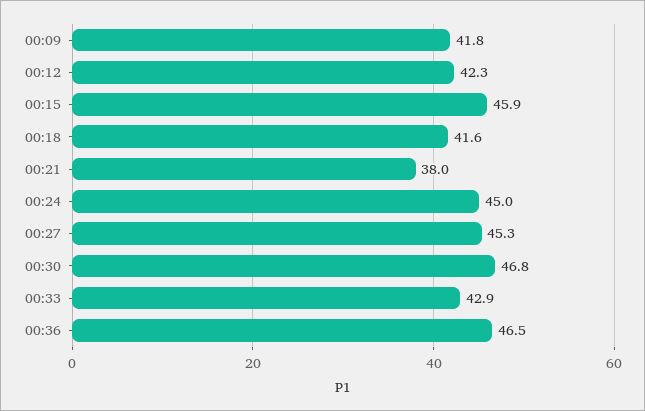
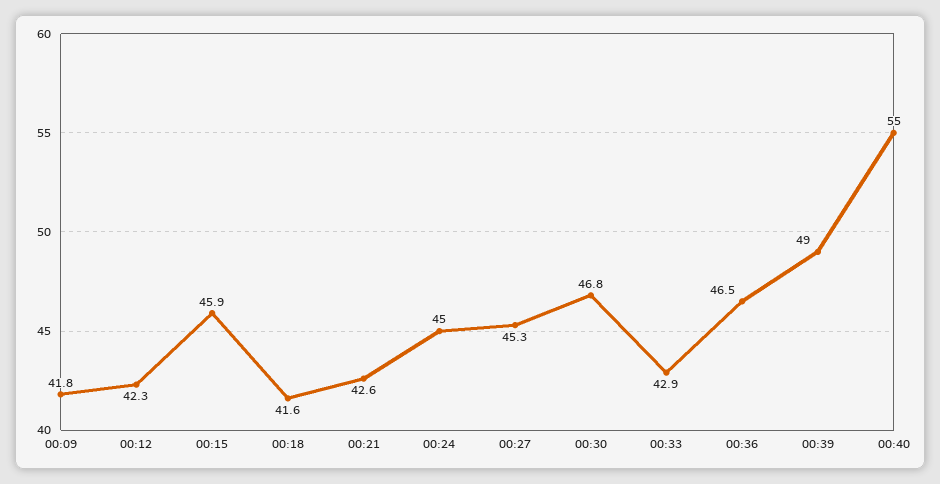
00:21: 38 -> 42.6
00:39: none -> 49
00:40: none -> 55

